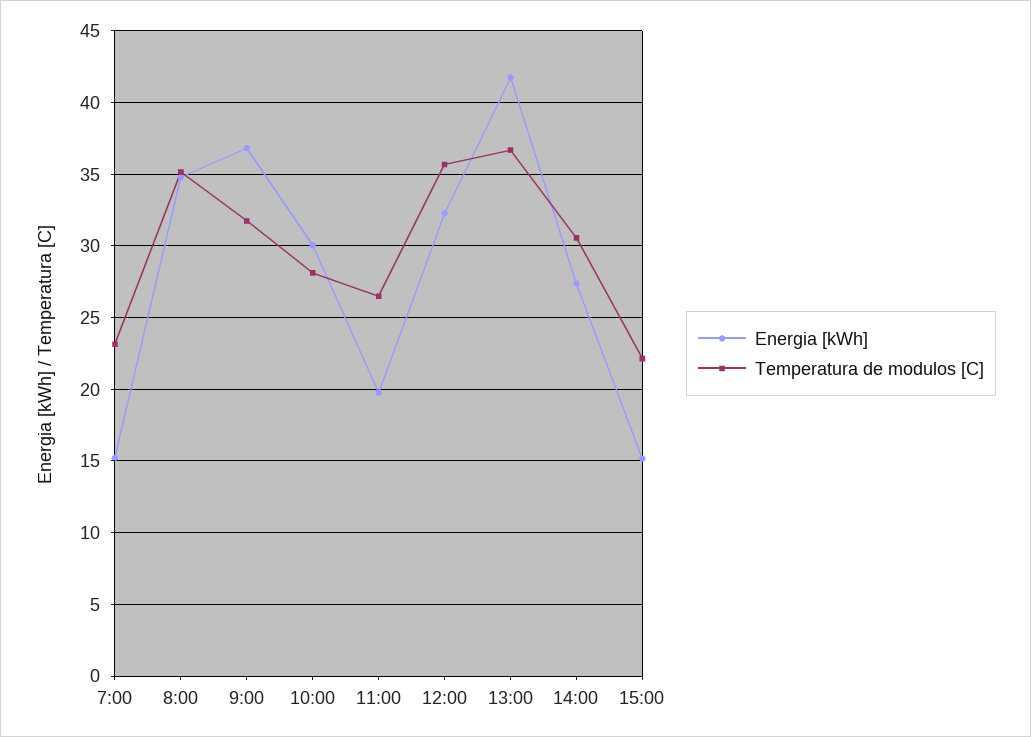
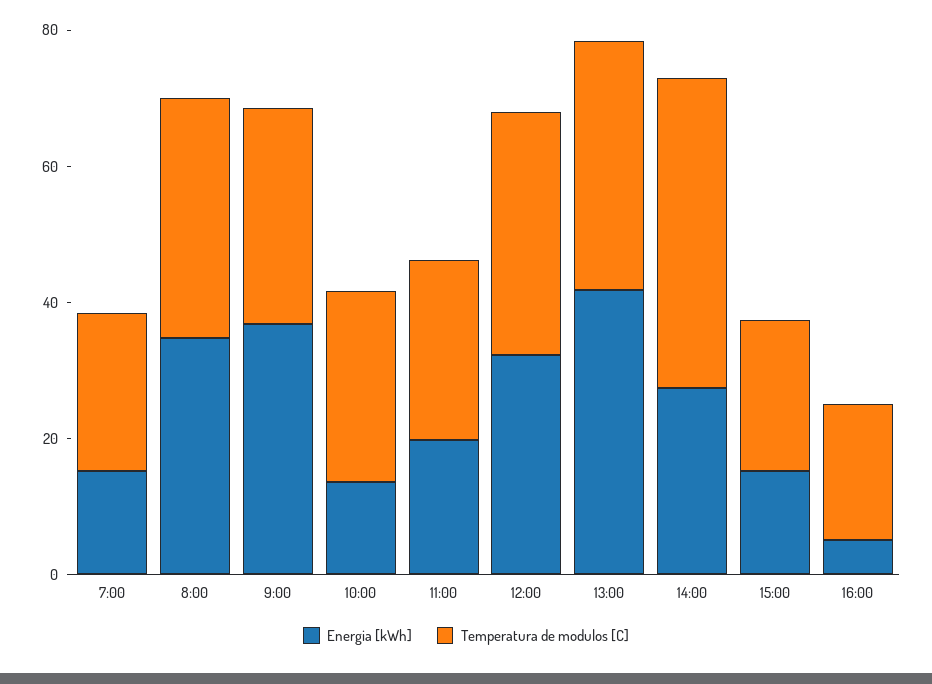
Energia [kWh], 10:00: 30 -> 15
Temperatura de modulos [C], 14:00: 30.5 -> 45
Energia [kWh], 16:00: none -> 5
Temperatura de modulos [C], 16:00: none -> 20

